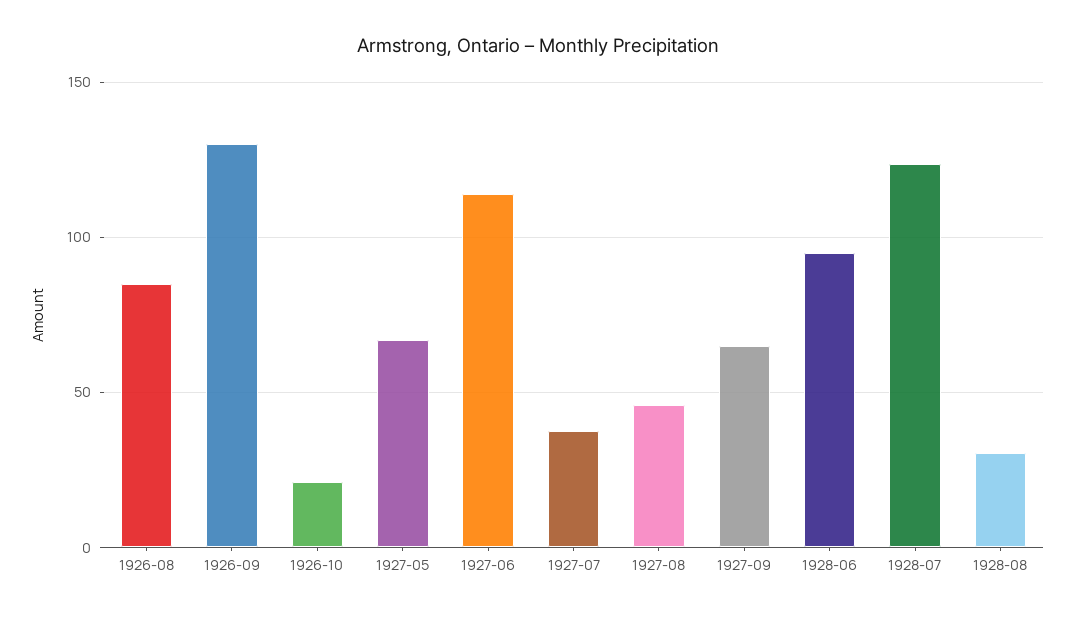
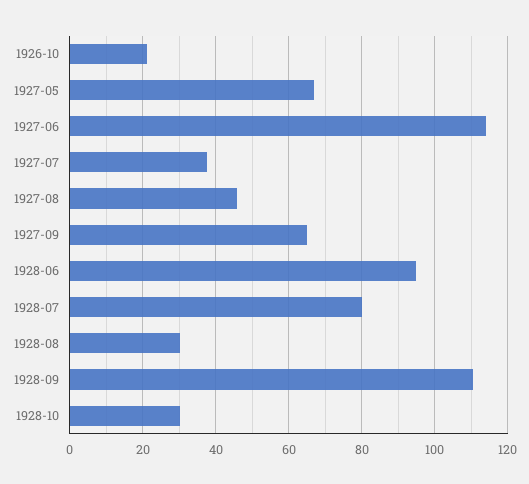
1926-08: 85 -> none
1926-09: 130 -> none
1928-07: 125 -> 80
1928-09: none -> 110
1928-10: none -> 30

